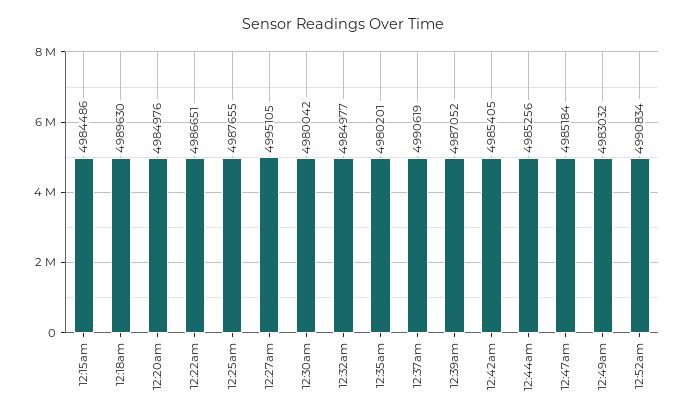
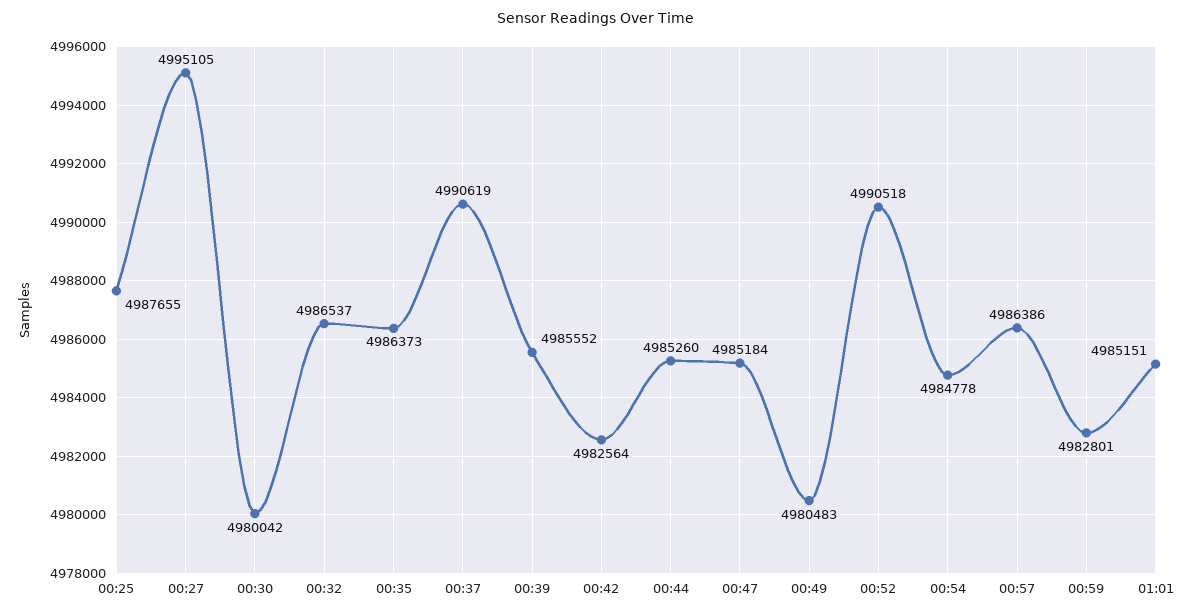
12:15am: 4984486 -> none
12:18am: 4989630 -> none
12:20am: 4984976 -> none
12:22am: 4986651 -> none
12:32am: 4984977 -> 4986537
12:35am: 4980201 -> 4986373
12:39am: 4987052 -> 4985552
12:42am: 4985405 -> 4982564
12:44am: 4985256 -> 4985260
12:49am: 4983032 -> 4980483
12:52am: 4990834 -> 4990518
00:54: none -> 4984778
00:57: none -> 4986386
00:59: none -> 4982801
01:01: none -> 4985151

